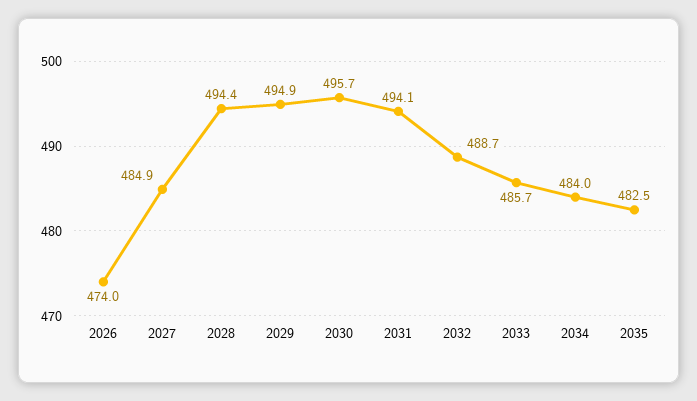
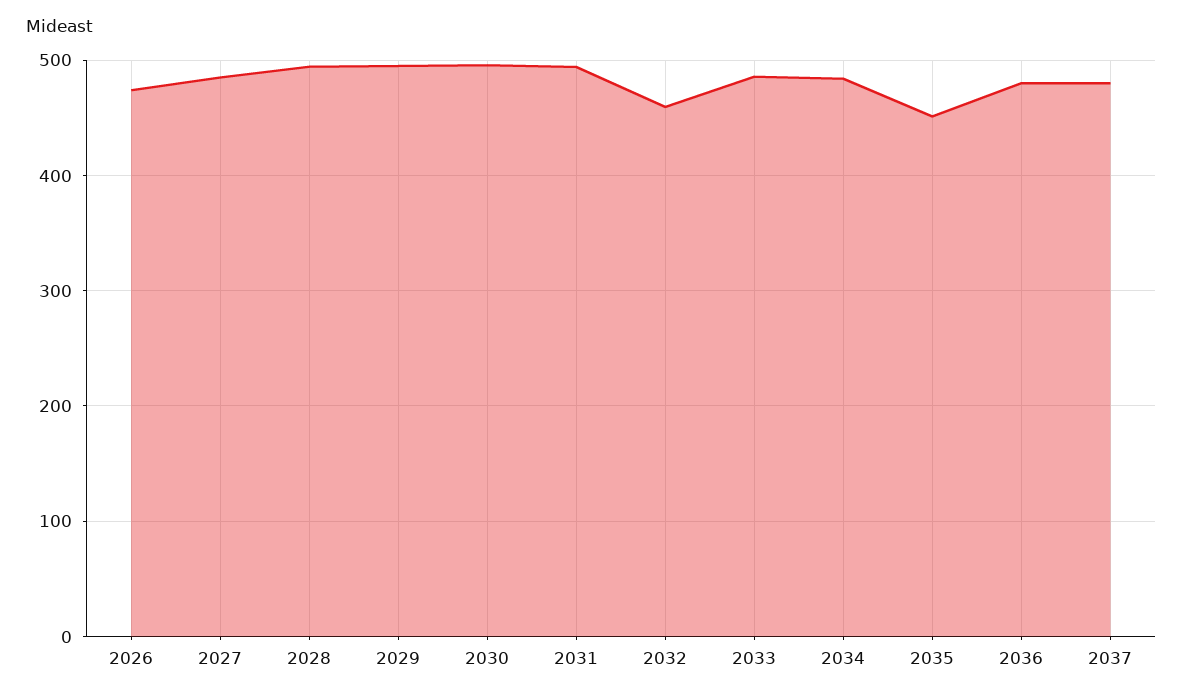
2032: 488.7 -> 460
2035: 482.5 -> 450
2036: none -> 480
2037: none -> 480

